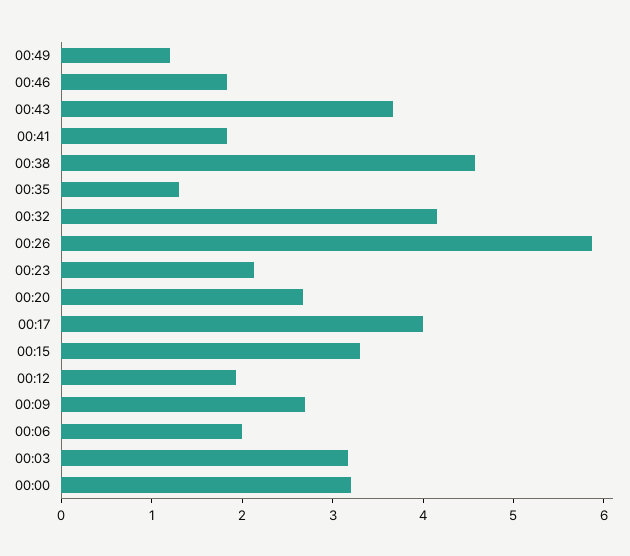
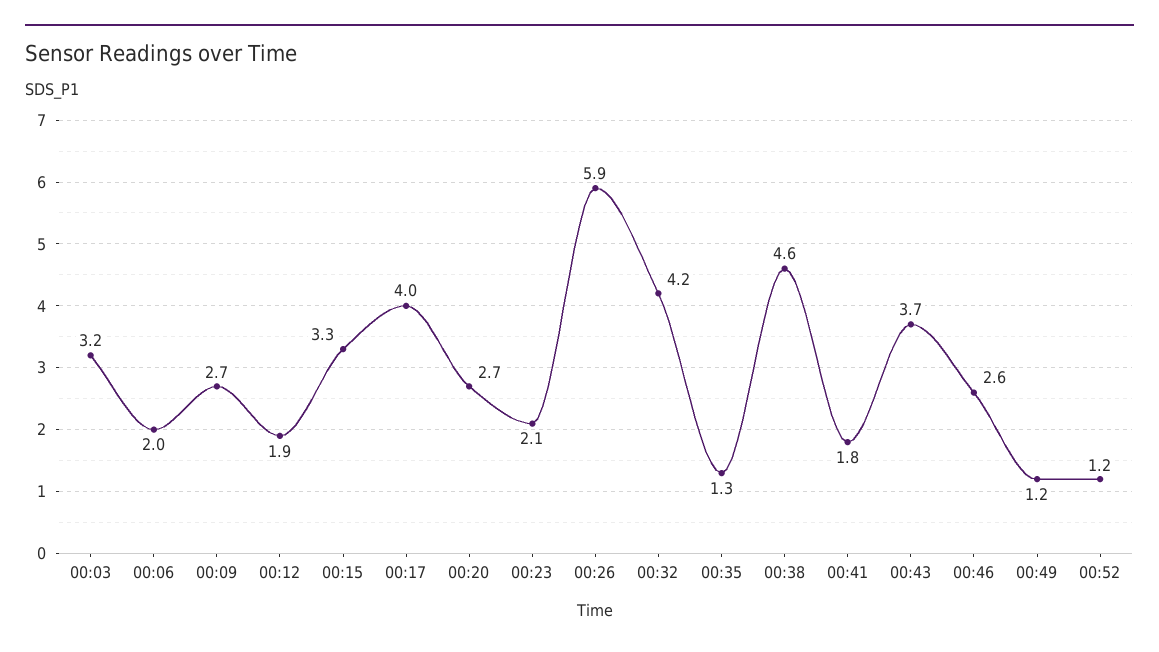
00:46: 1.8 -> 2.6
00:00: 3.2 -> none
00:52: none -> 1.2

